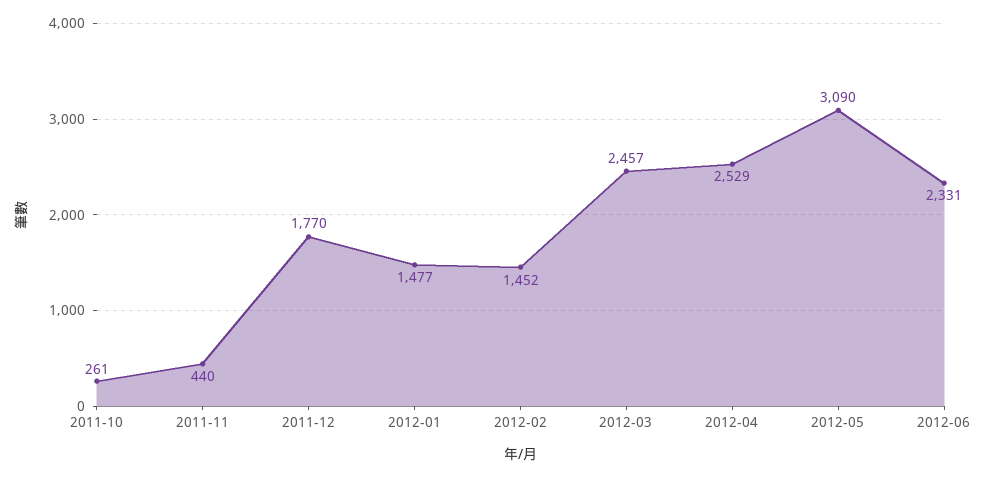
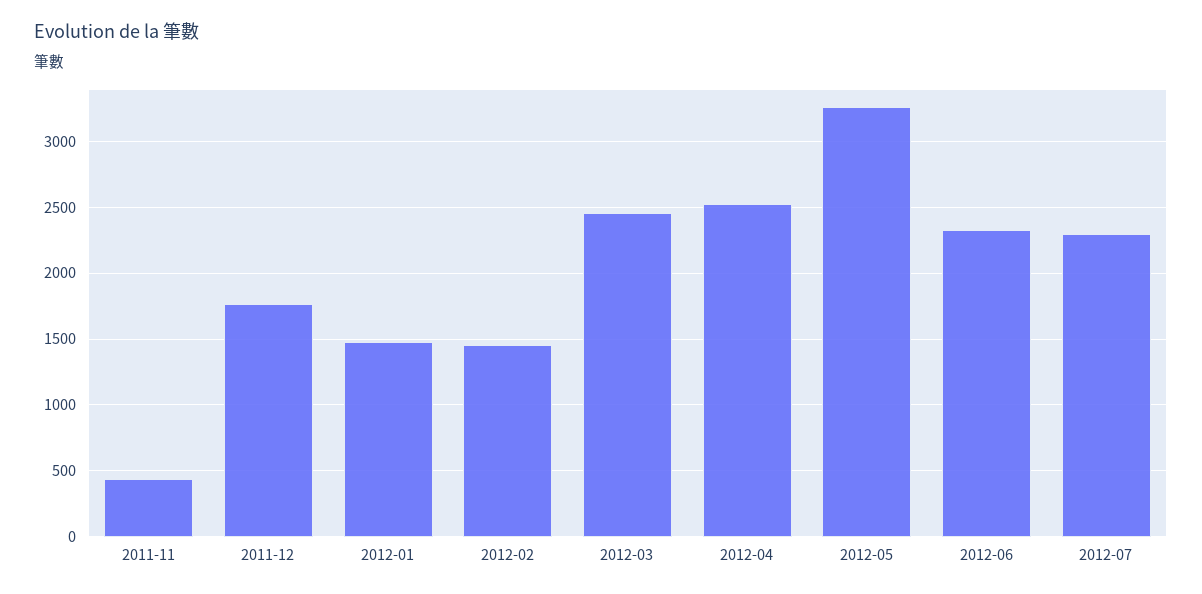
2011-10: 261 -> none
2012-05: 3090 -> 3250
2012-07: none -> 2300

